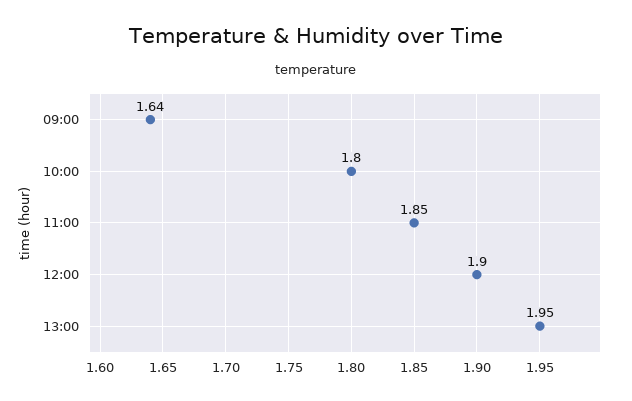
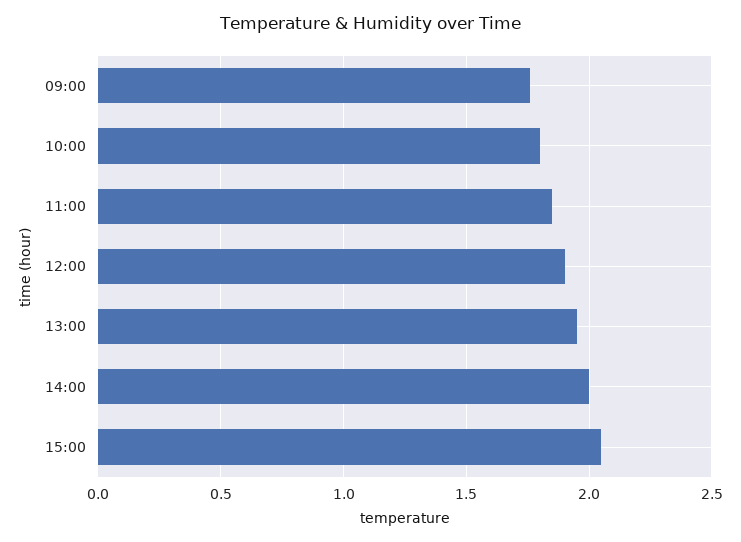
09:00: 1.64 -> 1.75
14:00: none -> 2
15:00: none -> 2.05

